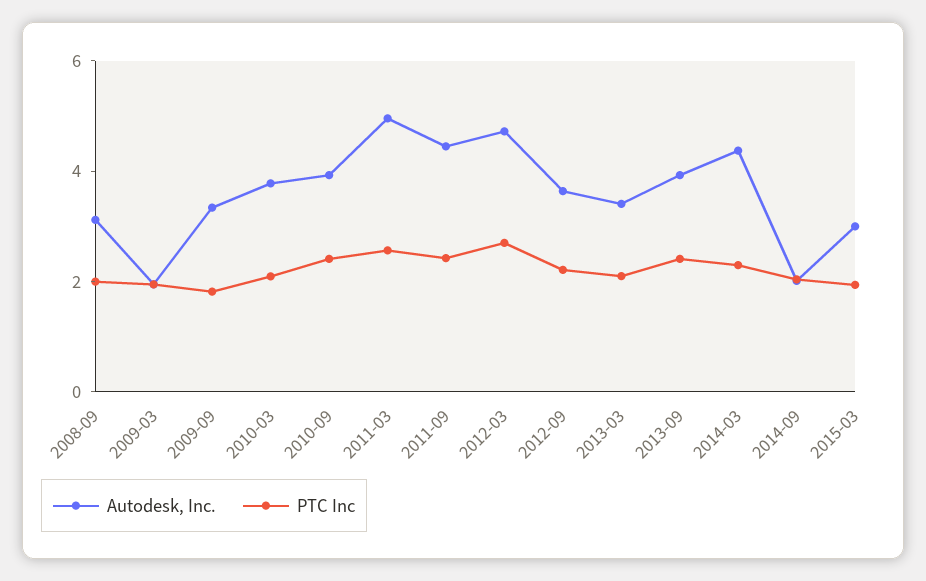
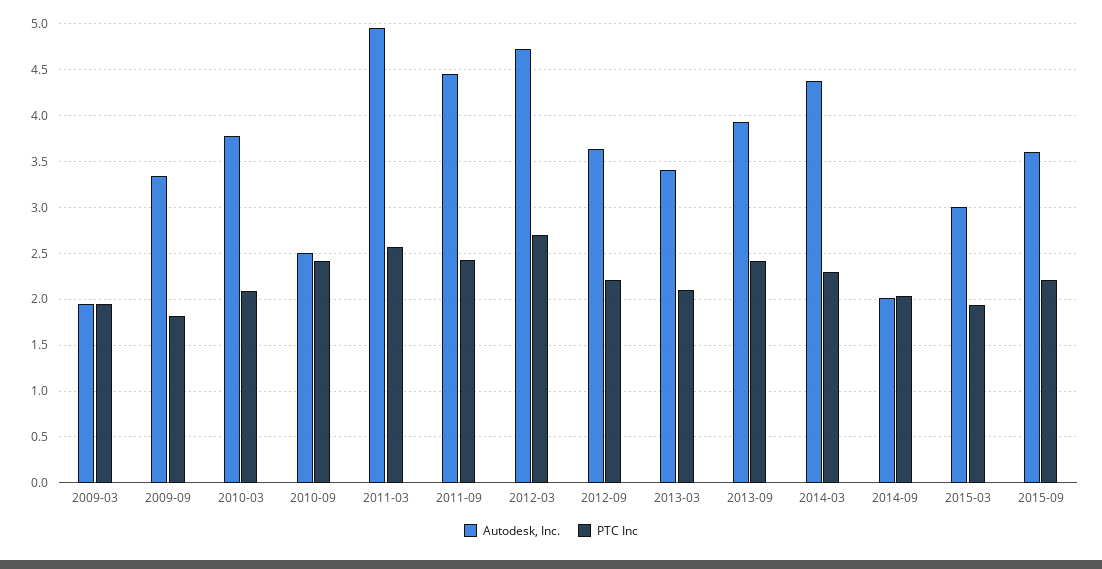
Autodesk, Inc., 2008-09: 3 -> none
PTC Inc, 2008-09: 2 -> none
Autodesk, Inc., 2010-09: 4 -> 2.5
Autodesk, Inc., 2015-09: none -> 3.6
PTC Inc, 2015-09: none -> 2.2

